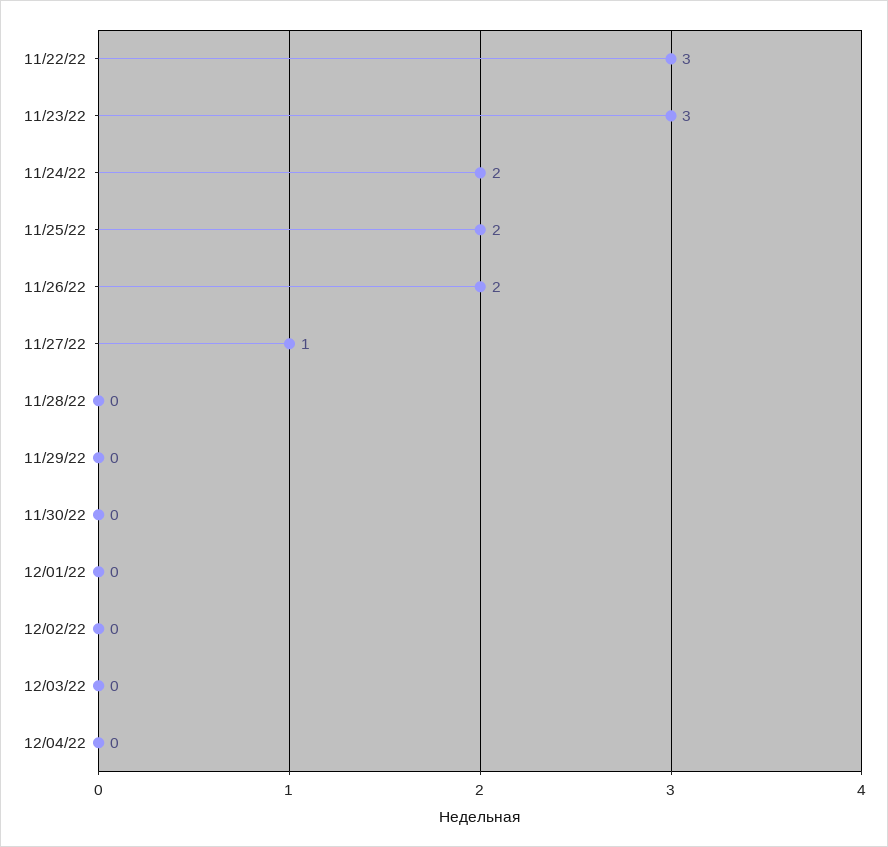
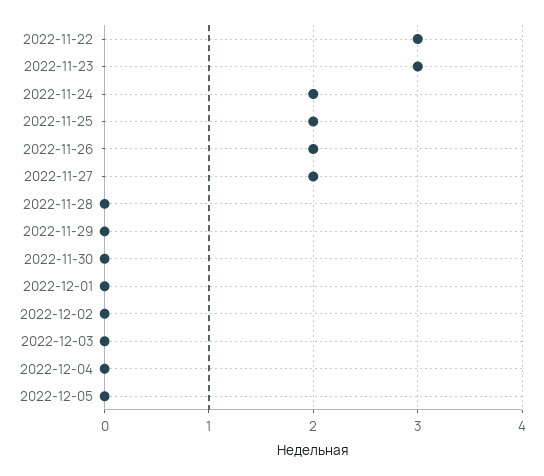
11/27/22: 1 -> 2
2022-12-05: none -> 0

